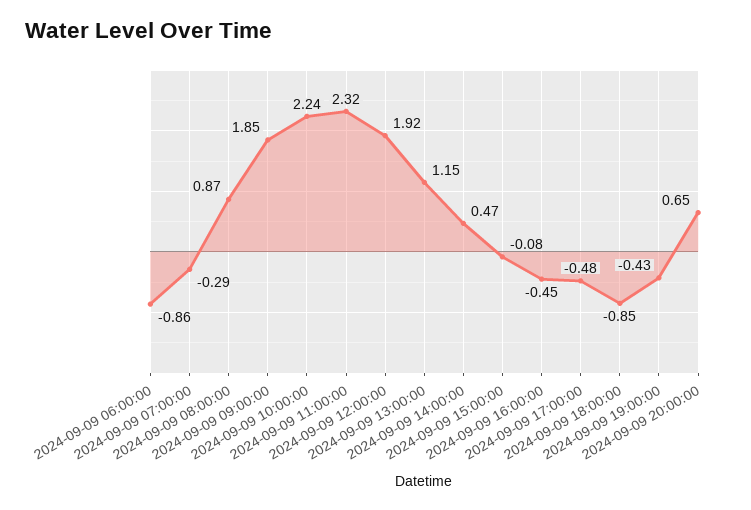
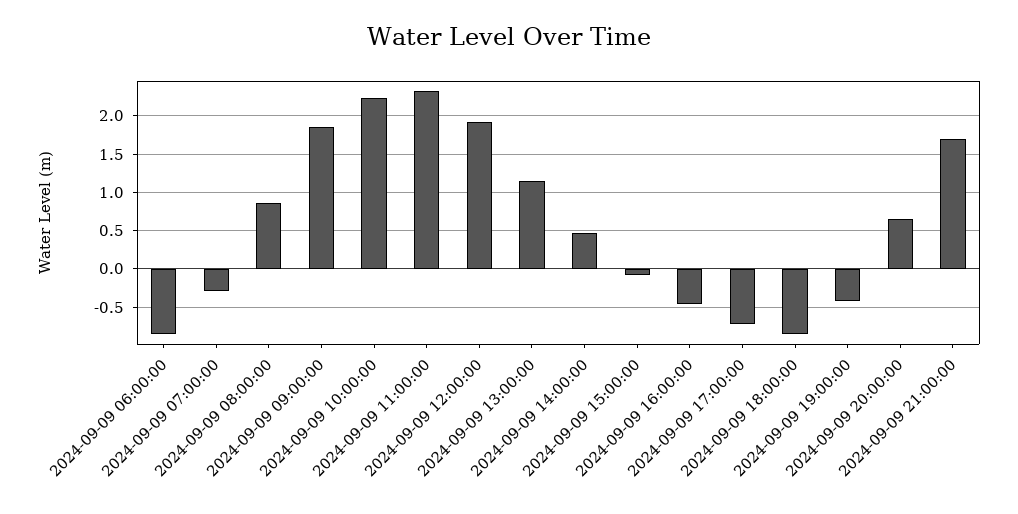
2024-09-09 17:00:00: -0.48 -> -0.7
2024-09-09 21:00:00: none -> 1.7

